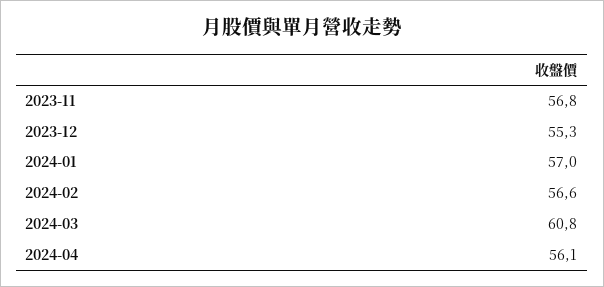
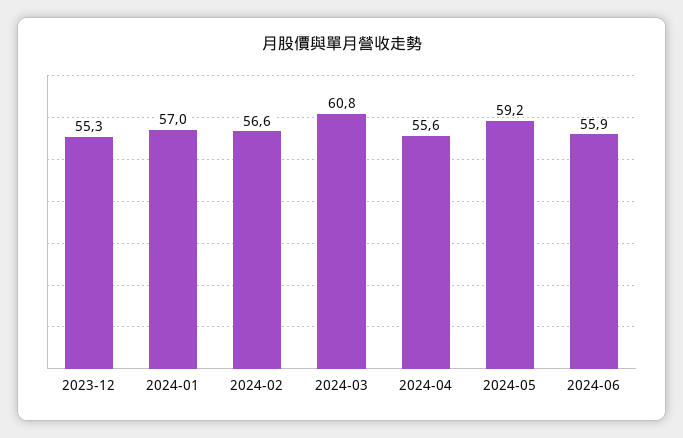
2023-11: 56.8 -> none
2024-04: 56.1 -> 55.6
2024-05: none -> 59.2
2024-06: none -> 55.9

